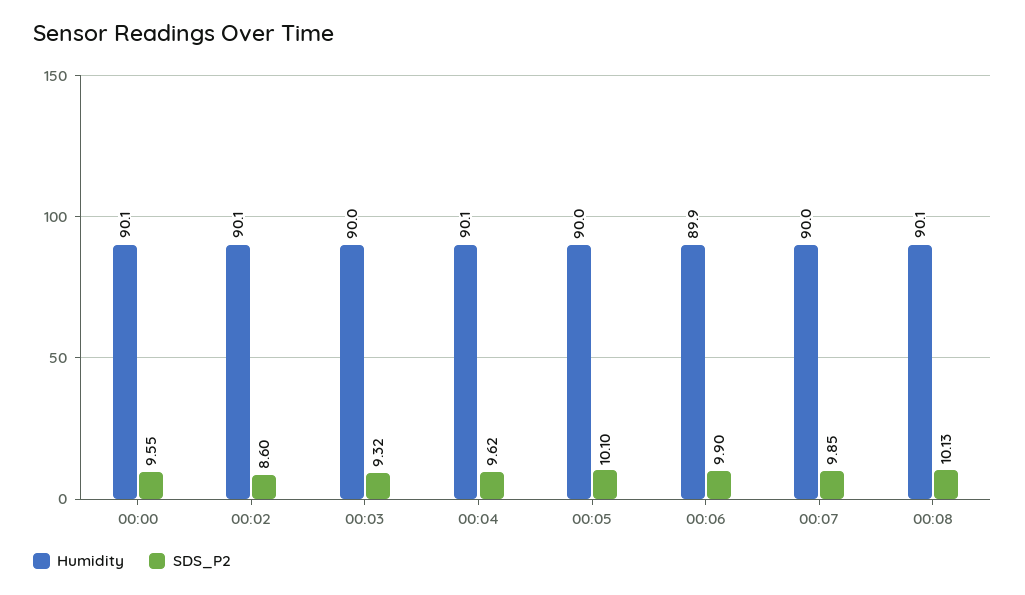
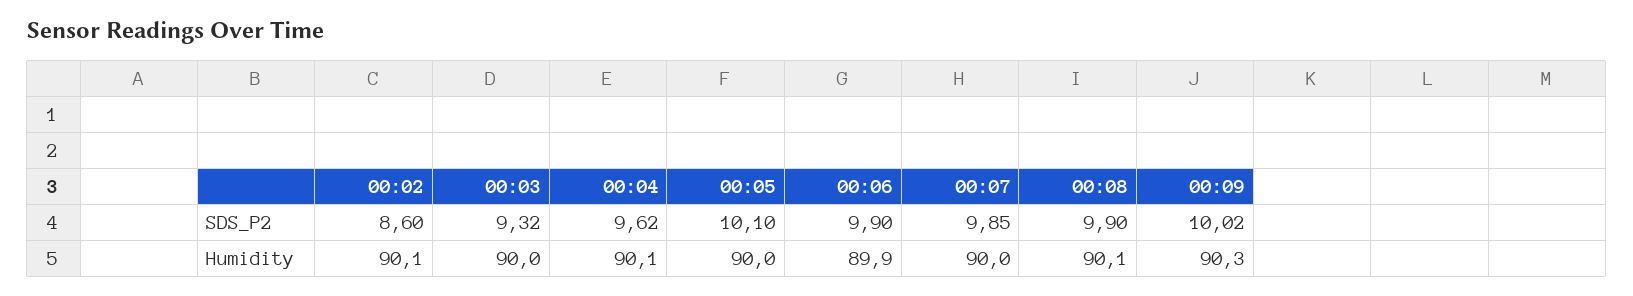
Humidity, 00:00: 90.1 -> none
SDS_P2, 00:00: 9.55 -> none
SDS_P2, 00:08: 10.13 -> 9.9
SDS_P2, 00:09: none -> 10.02
Humidity, 00:09: none -> 90.3

